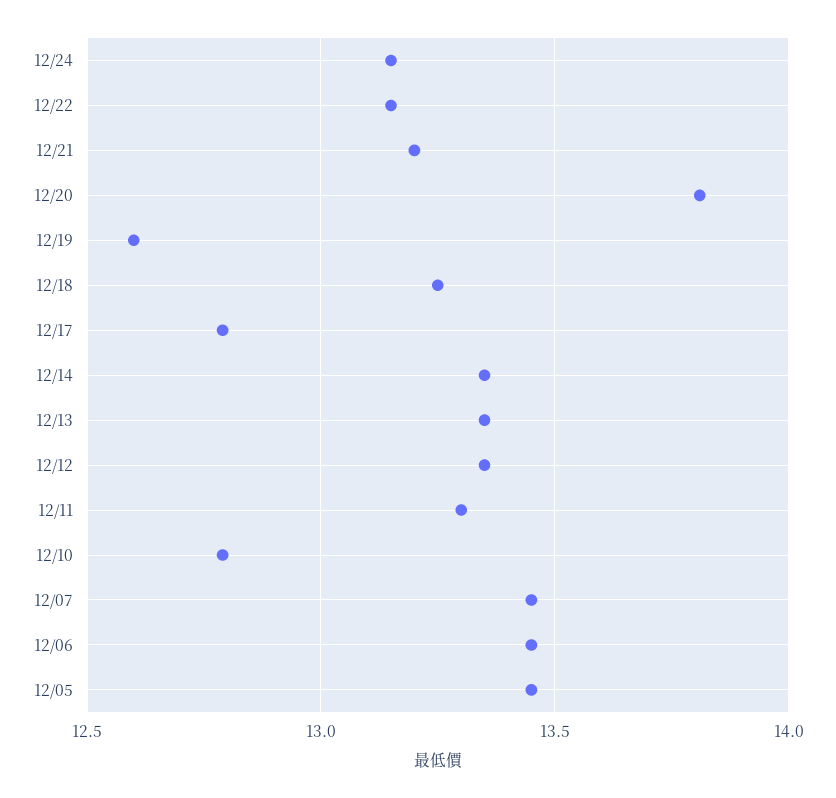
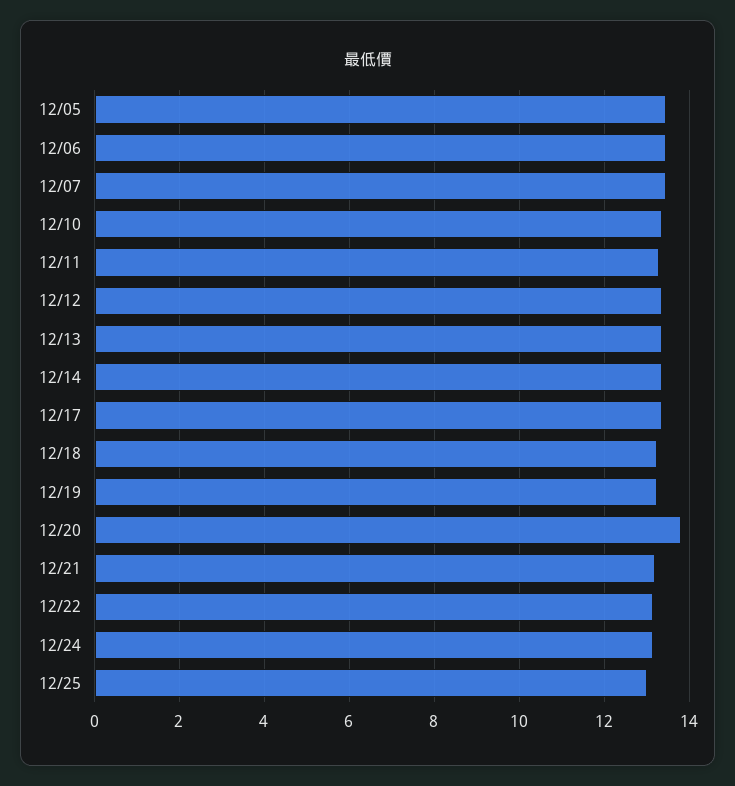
12/19: 12.6 -> 13.2
12/17: 12.8 -> 13.4
12/10: 12.8 -> 13.4
12/25: none -> 13

